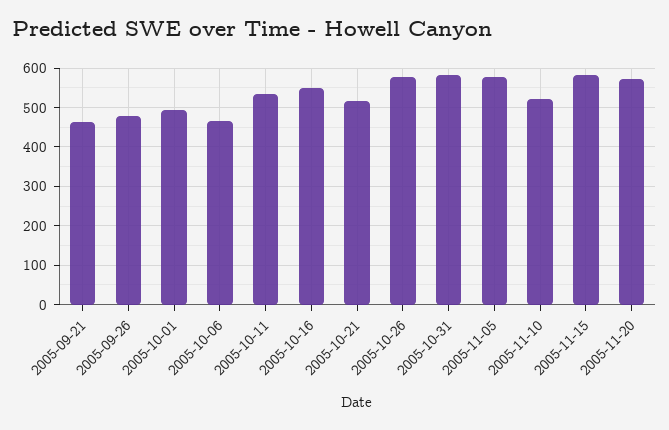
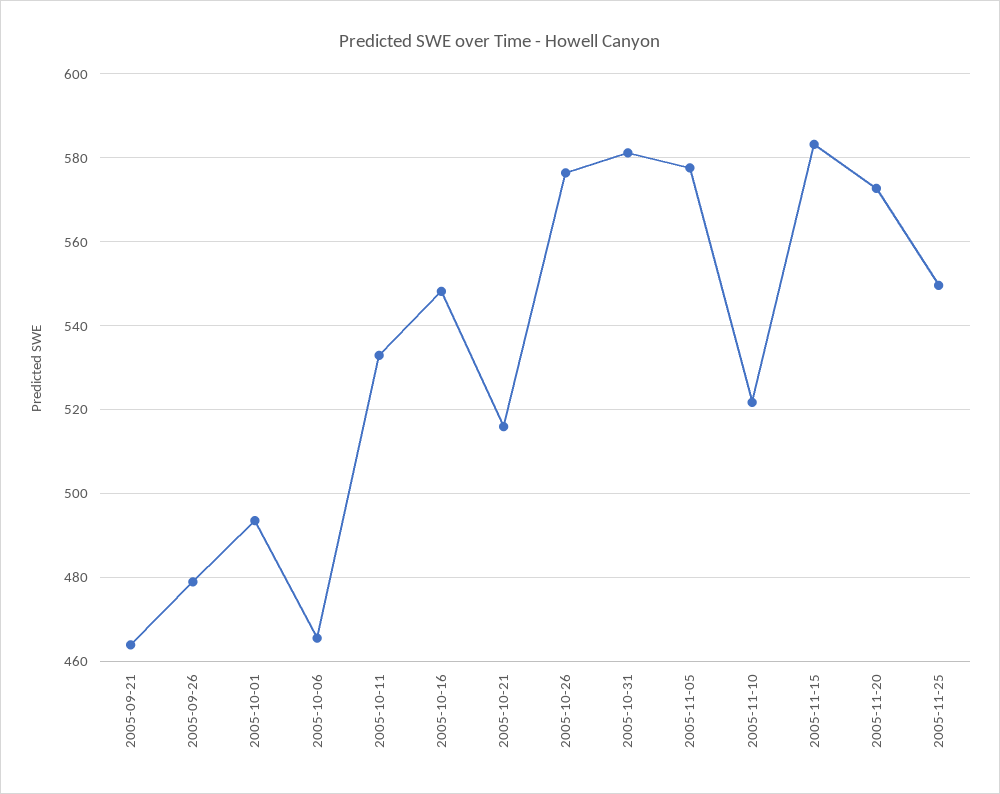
2005-11-25: none -> 550

